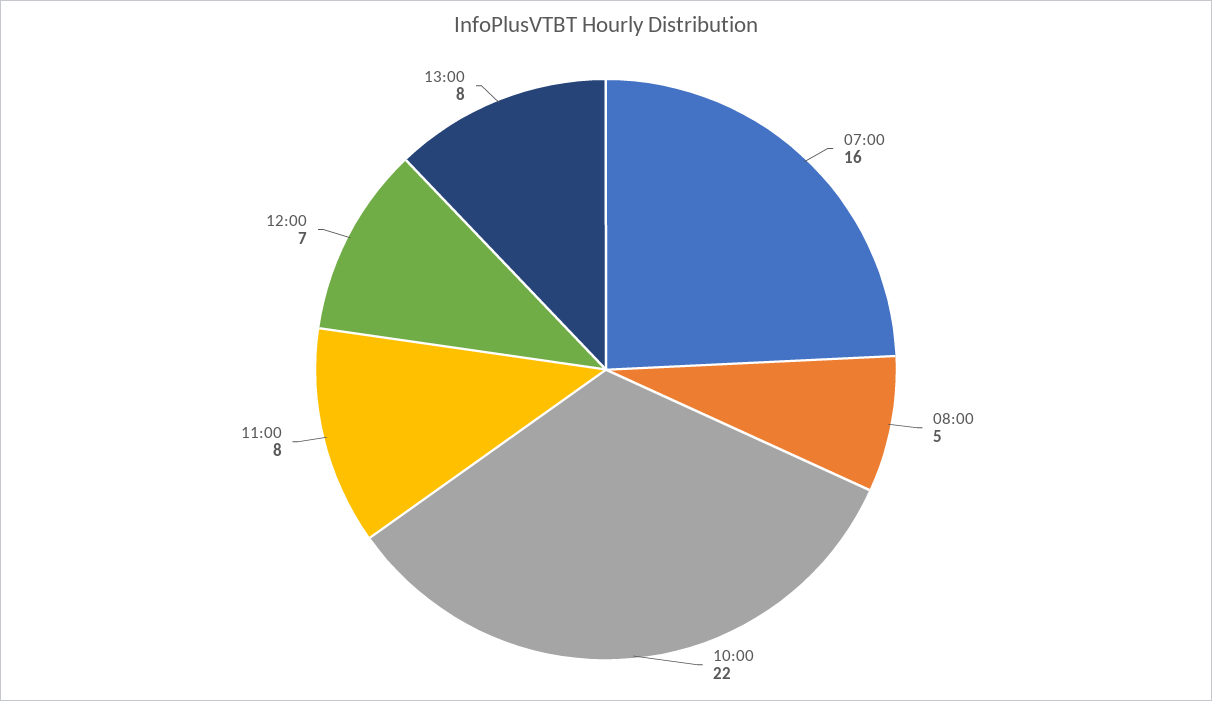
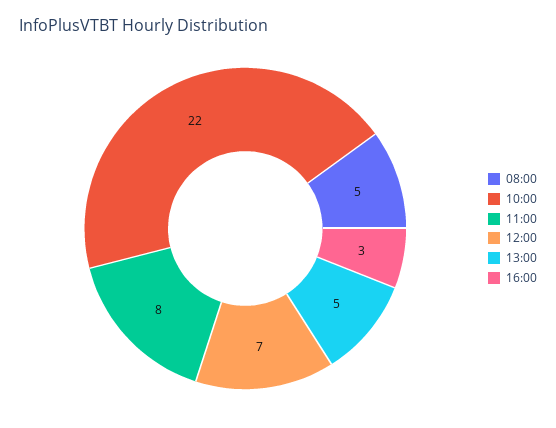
07:00: 16 -> none
13:00: 8 -> 5
16:00: none -> 3

